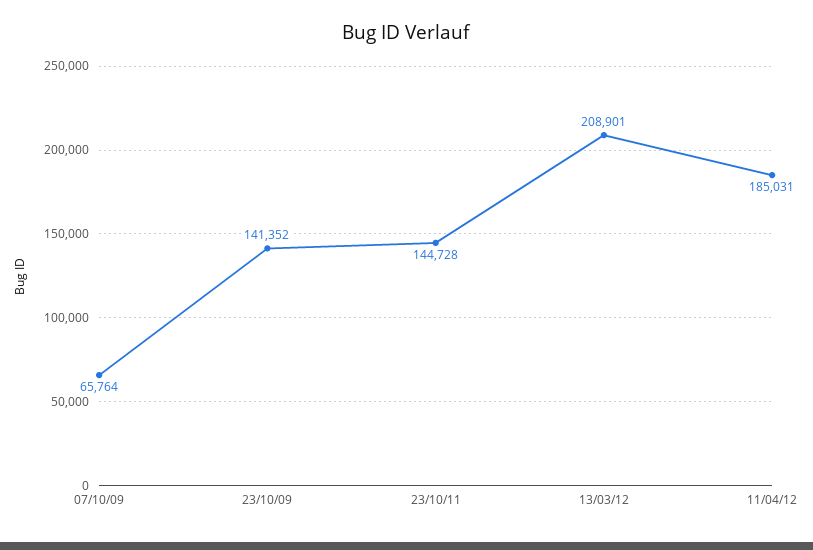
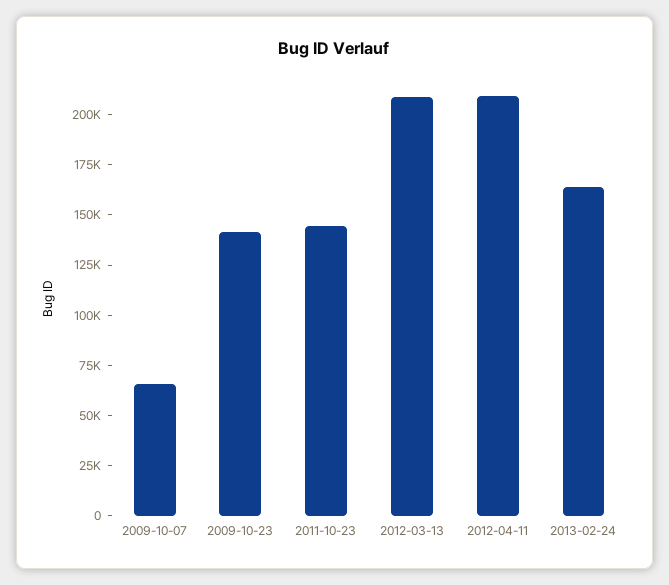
11/04/12: 185031 -> 210000
2013-02-24: none -> 165000

